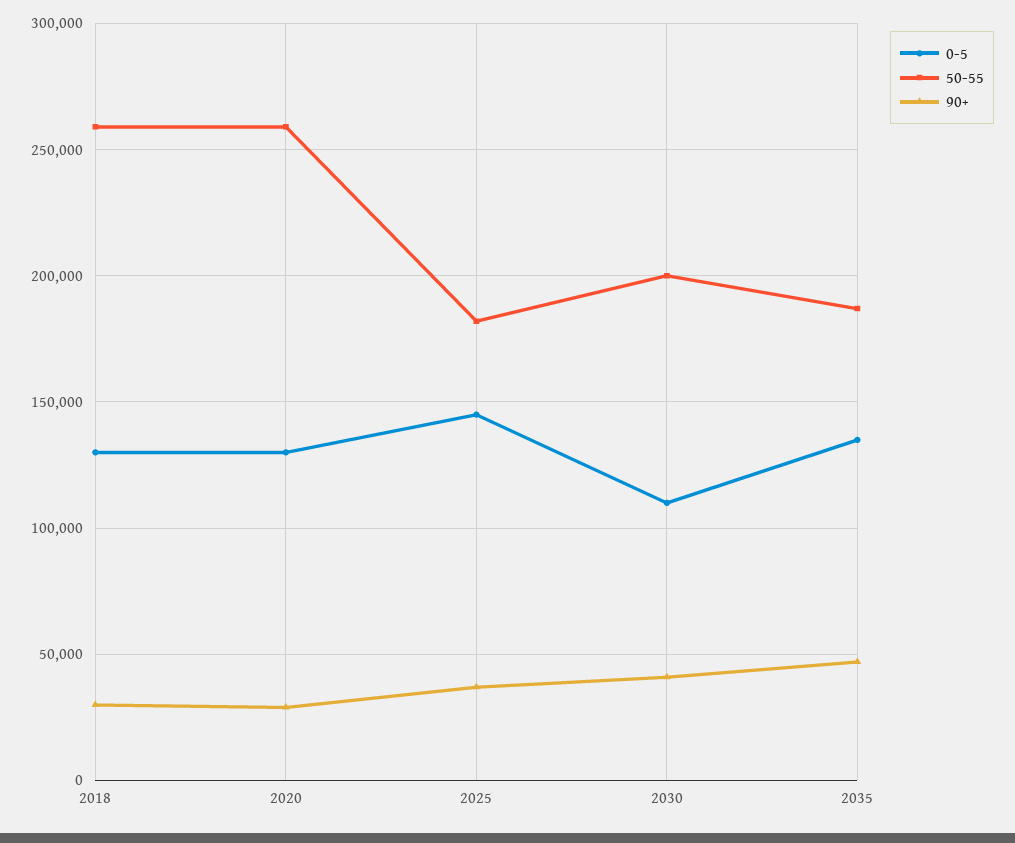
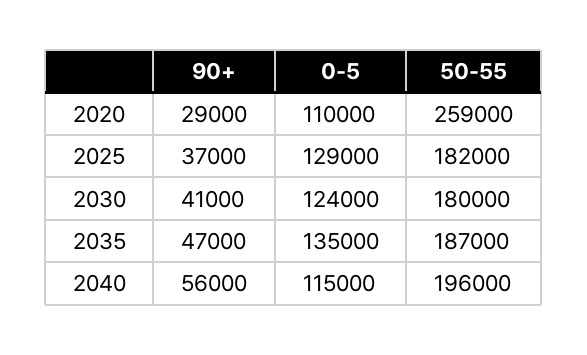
0-5, 2018: 130000 -> none
50-55, 2018: 260000 -> none
90+, 2018: 30000 -> none
0-5, 2020: 130000 -> 110000
0-5, 2025: 145000 -> 129000
0-5, 2030: 110000 -> 124000
50-55, 2030: 200000 -> 180000
90+, 2040: none -> 56000
0-5, 2040: none -> 115000
50-55, 2040: none -> 196000

